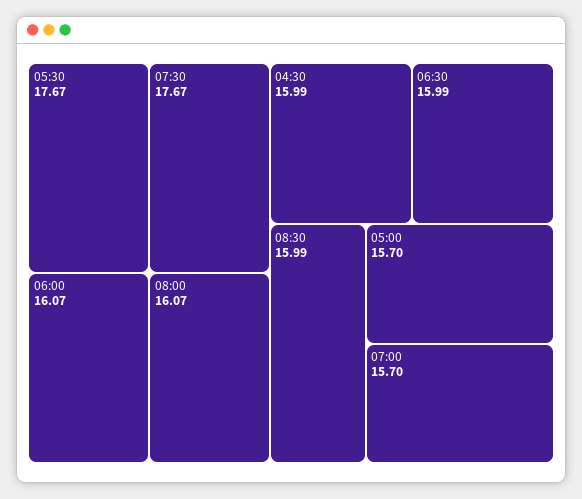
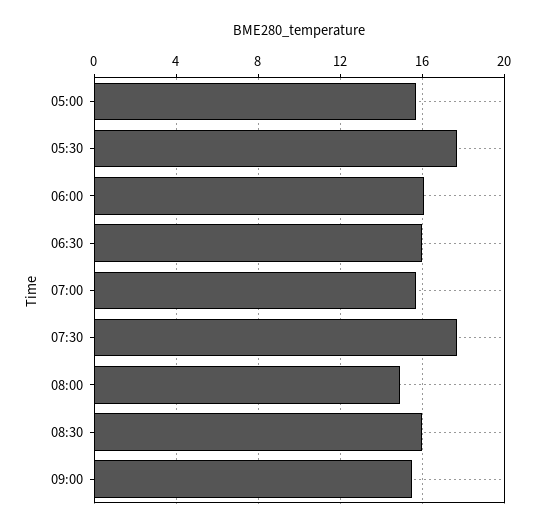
08:00: 16.07 -> 15
04:30: 15.99 -> none
09:00: none -> 15.5

